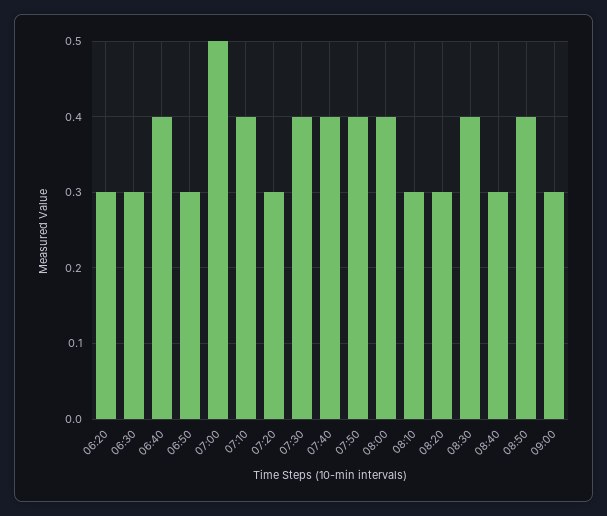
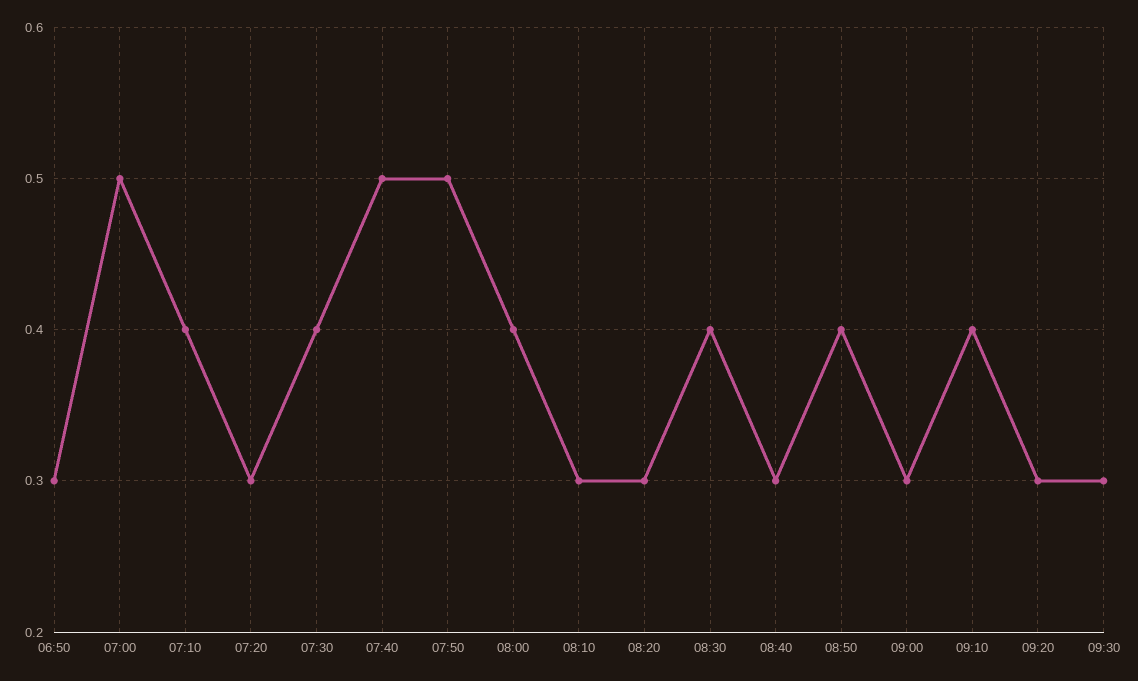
06:20: 0.3 -> none
06:30: 0.3 -> none
06:40: 0.4 -> none
07:40: 0.4 -> 0.5
07:50: 0.4 -> 0.5
09:10: none -> 0.4
09:20: none -> 0.3
09:30: none -> 0.3

